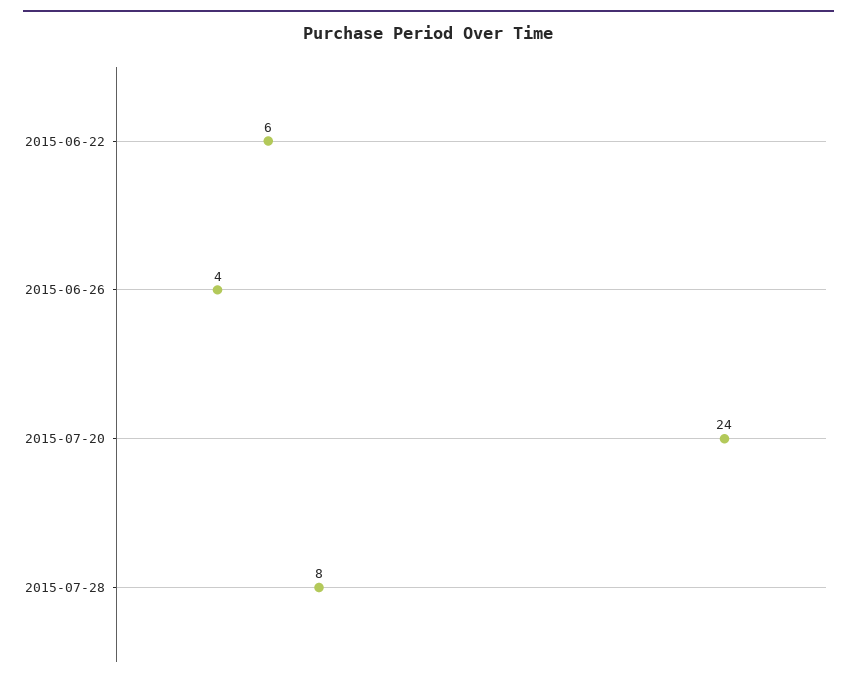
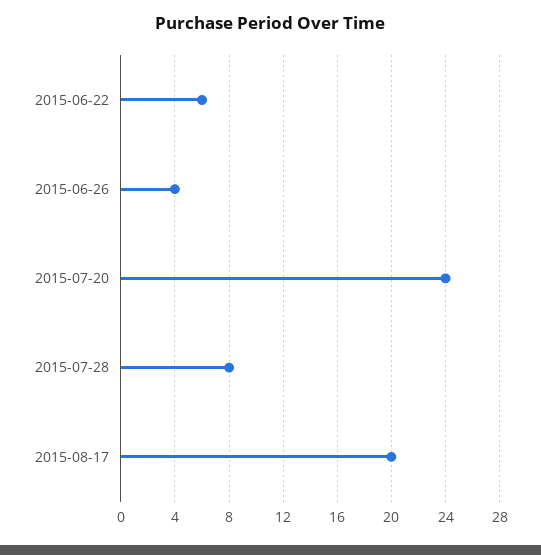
2015-08-17: none -> 20

